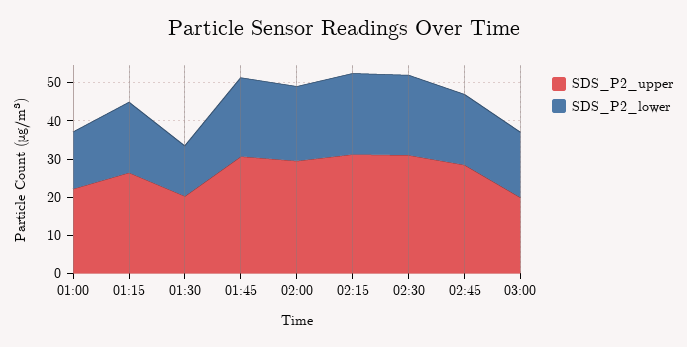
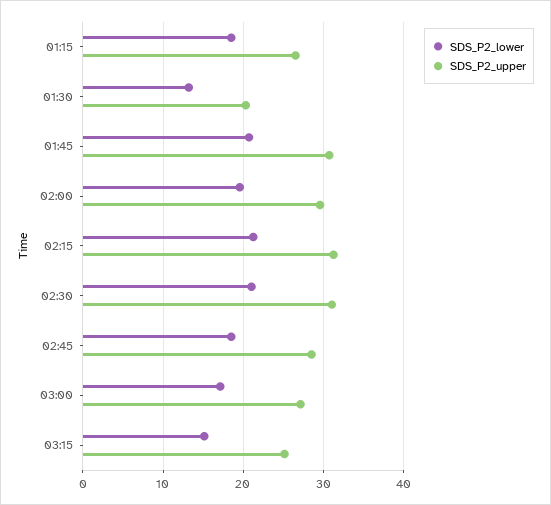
SDS_P2_upper, 01:00: 22.5 -> none
SDS_P2_lower, 01:00: 15 -> none
SDS_P2_upper, 03:00: 20 -> 27
SDS_P2_lower, 03:15: none -> 15
SDS_P2_upper, 03:15: none -> 25

